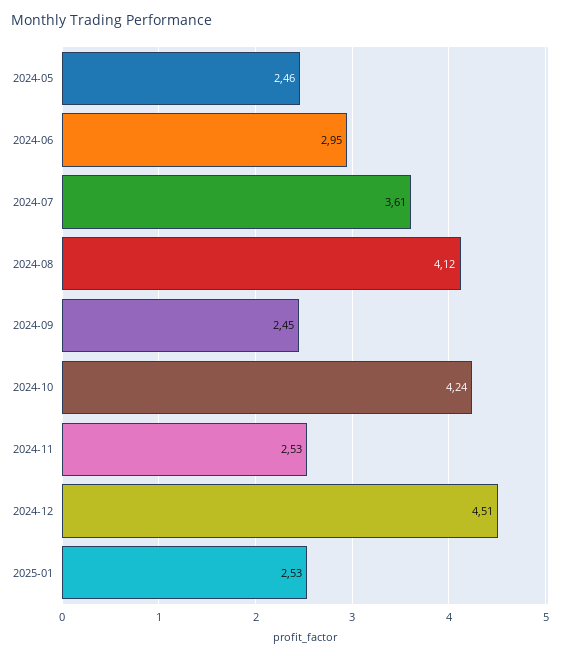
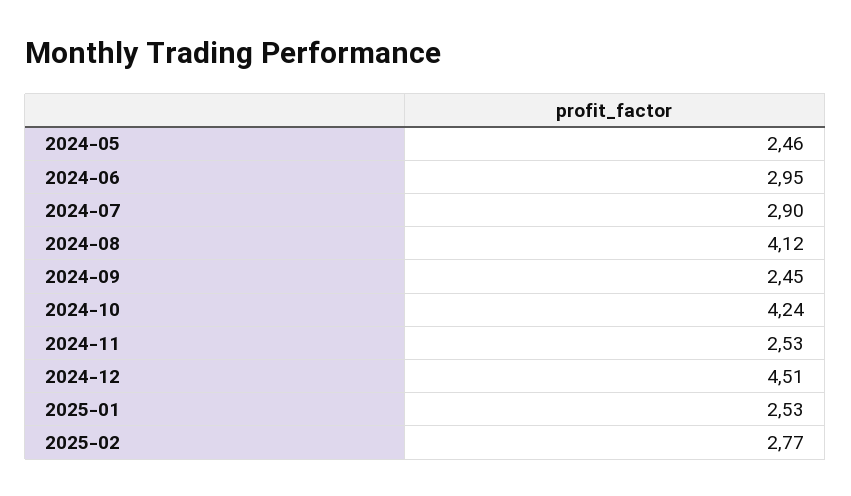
2024-07: 3.61 -> 2.9
2025-02: none -> 2.77

